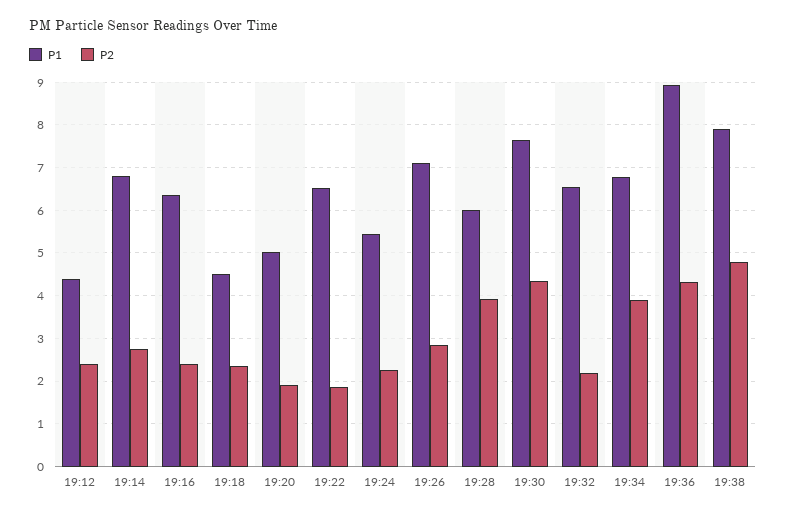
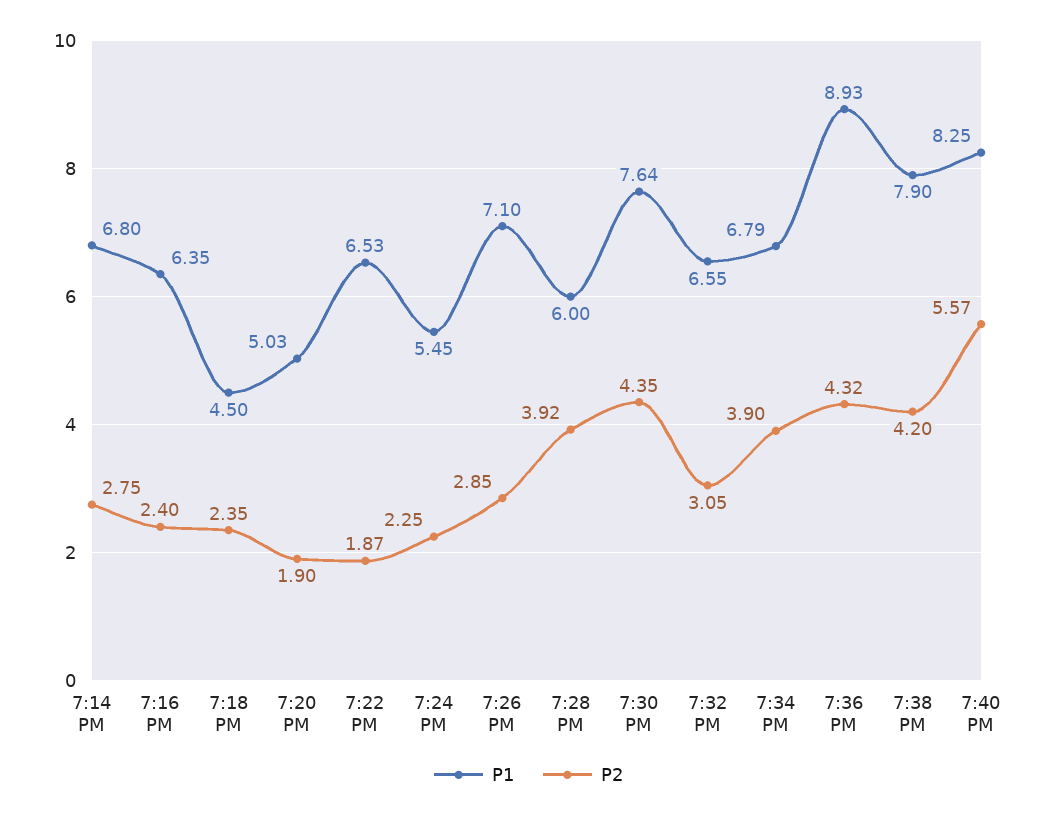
P1, 19:12: 4.4 -> none
P2, 19:12: 2.4 -> none
P2, 19:32: 2.2 -> 3.05
P2, 19:38: 4.8 -> 4.2
P1, 7:40 PM: none -> 8.25
P2, 7:40 PM: none -> 5.57

